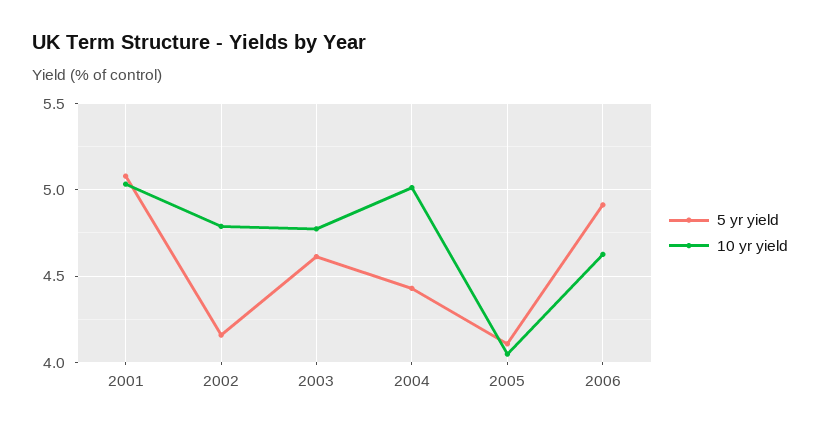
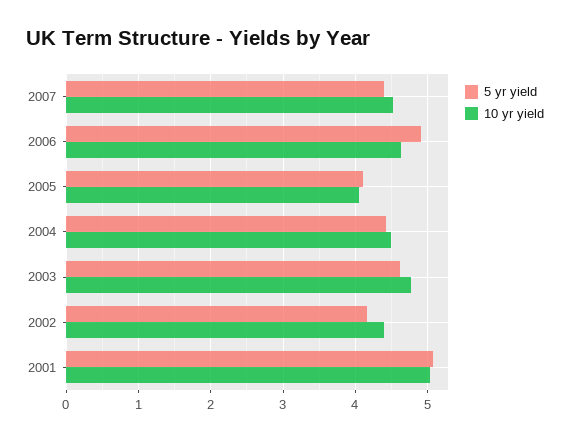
10 yr yield, 2002: 4.8 -> 4.4
10 yr yield, 2004: 5 -> 4.5
5 yr yield, 2007: none -> 4.4
10 yr yield, 2007: none -> 4.5

